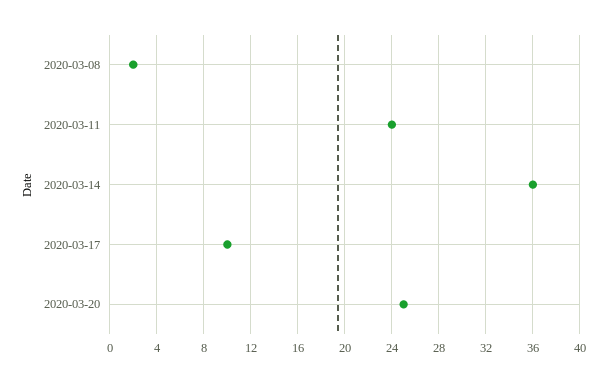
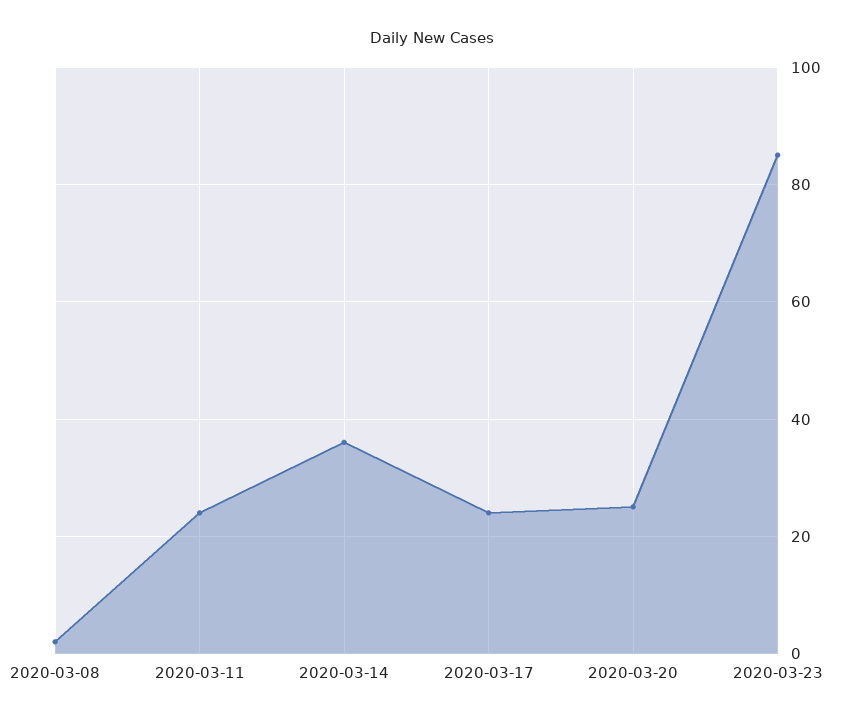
2020-03-17: 10 -> 25
2020-03-23: none -> 85

